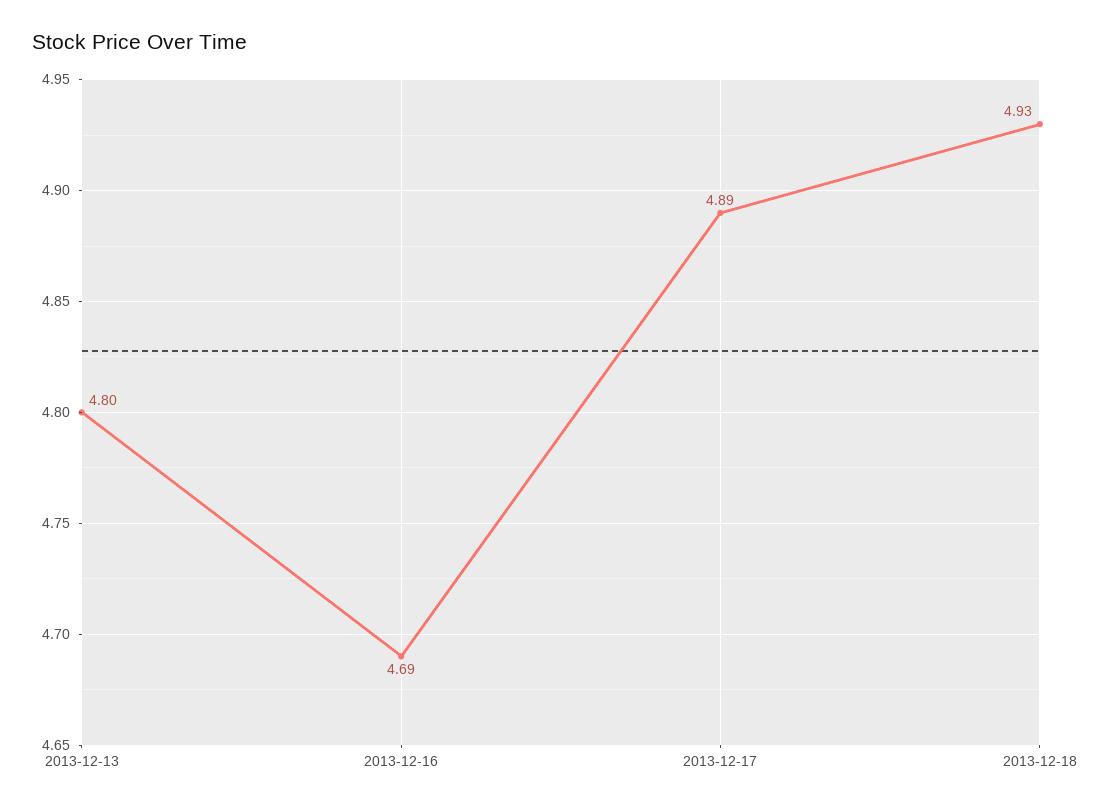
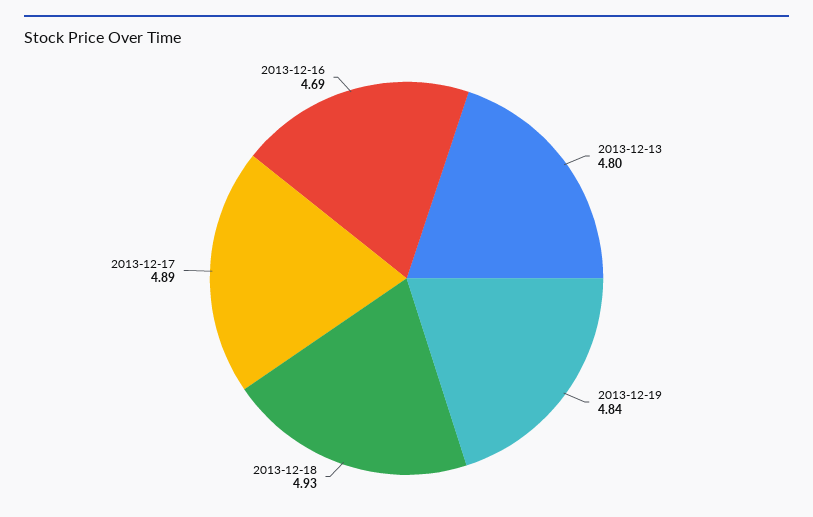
2013-12-19: none -> 4.84

